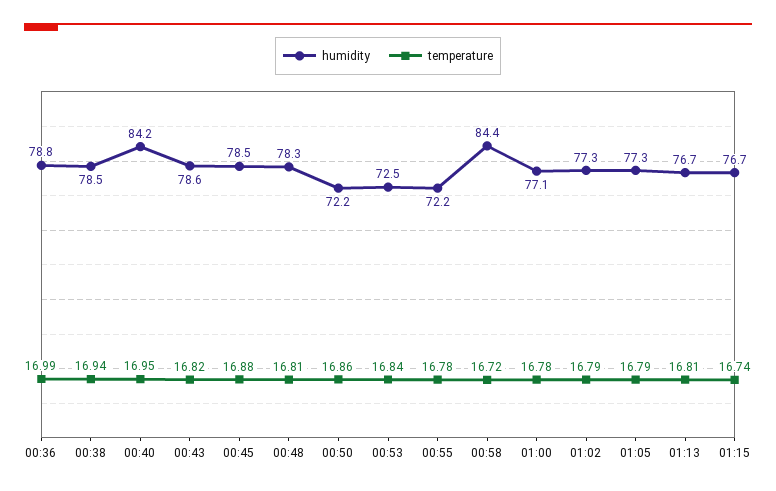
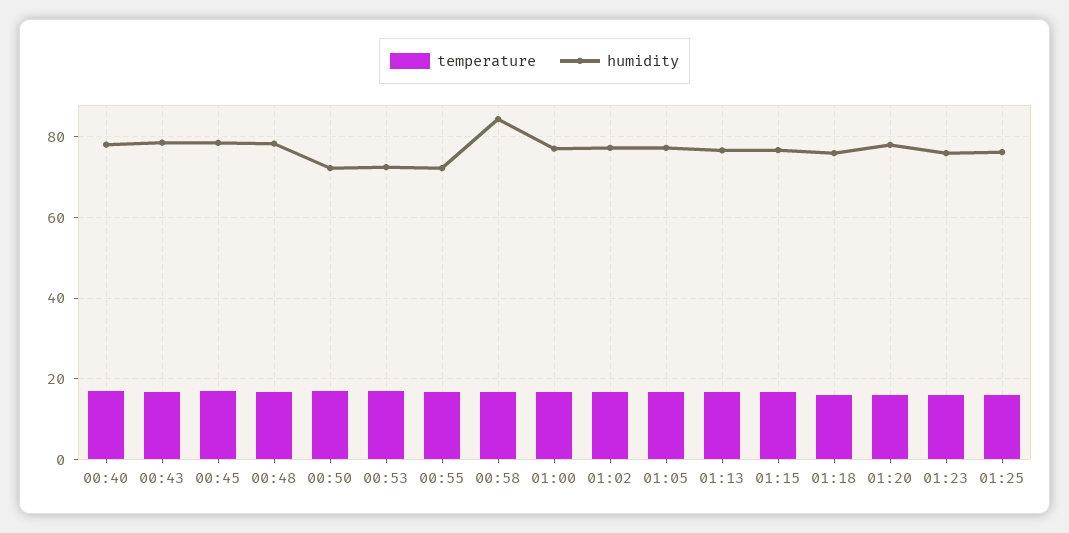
humidity, 00:36: 78.8 -> none
temperature, 00:36: 16.99 -> none
humidity, 00:38: 78.5 -> none
temperature, 00:38: 16.94 -> none
humidity, 00:40: 84.2 -> 78
temperature, 01:18: none -> 16
humidity, 01:18: none -> 76
temperature, 01:20: none -> 16
humidity, 01:20: none -> 78
temperature, 01:23: none -> 16
humidity, 01:23: none -> 76
temperature, 01:25: none -> 16
humidity, 01:25: none -> 76

